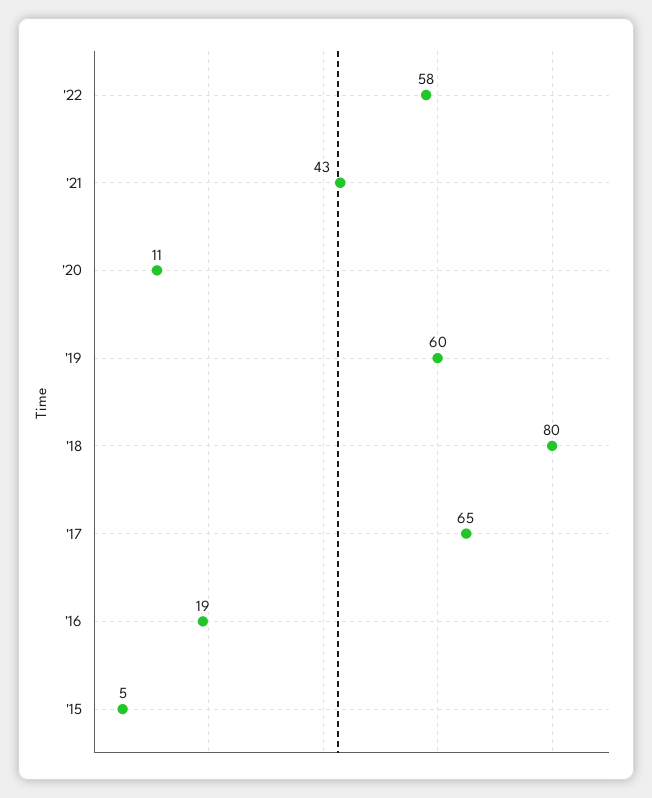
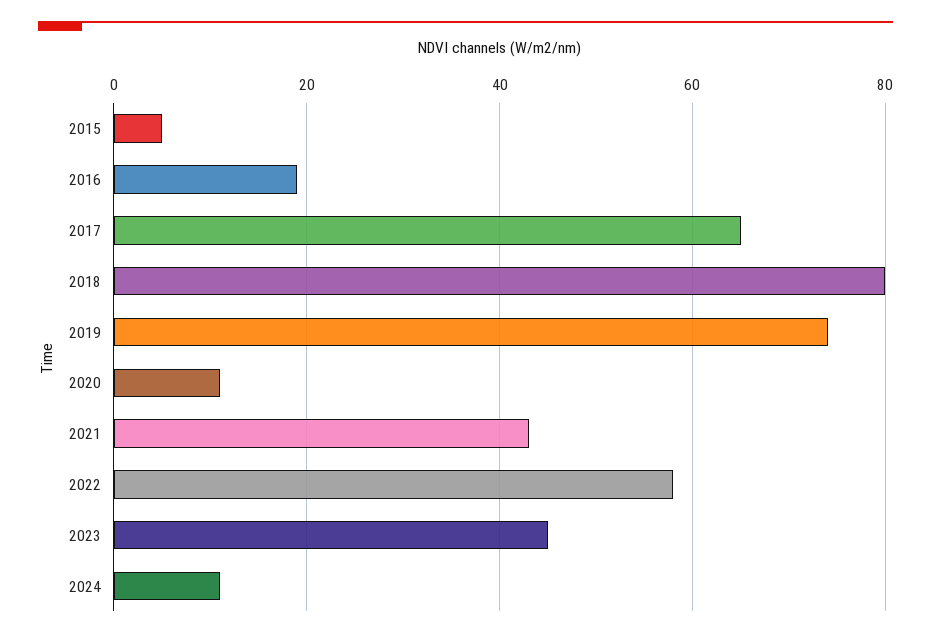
'19: 60 -> 75
2023: none -> 45
2024: none -> 10

